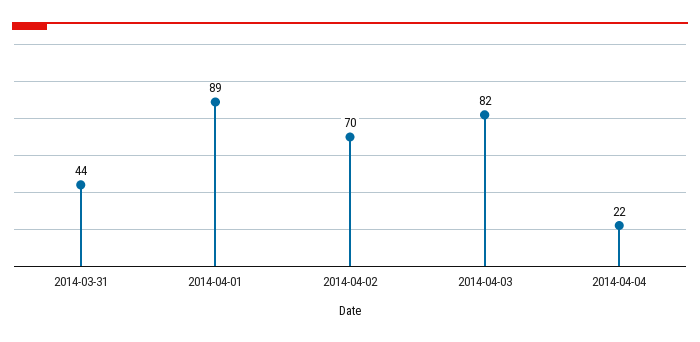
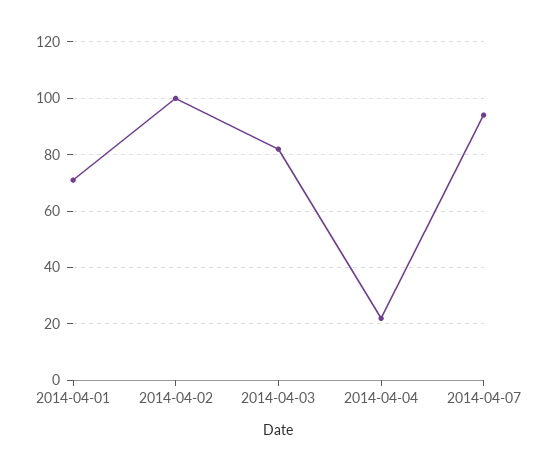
2014-03-31: 44 -> none
2014-04-01: 89 -> 70
2014-04-02: 70 -> 100
2014-04-07: none -> 95

